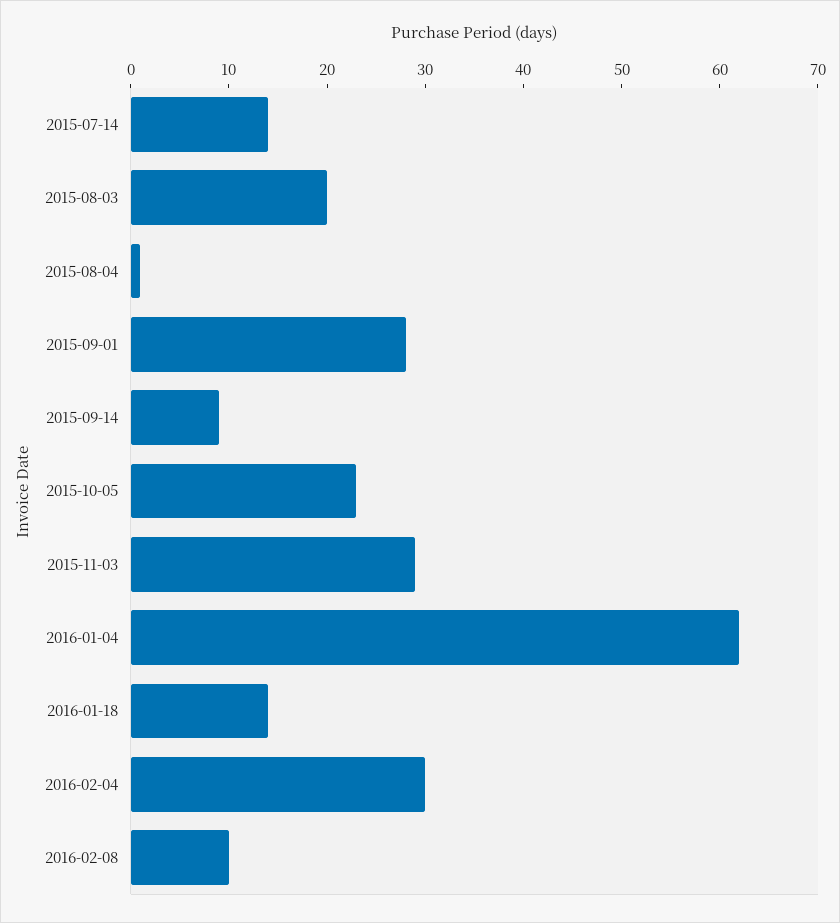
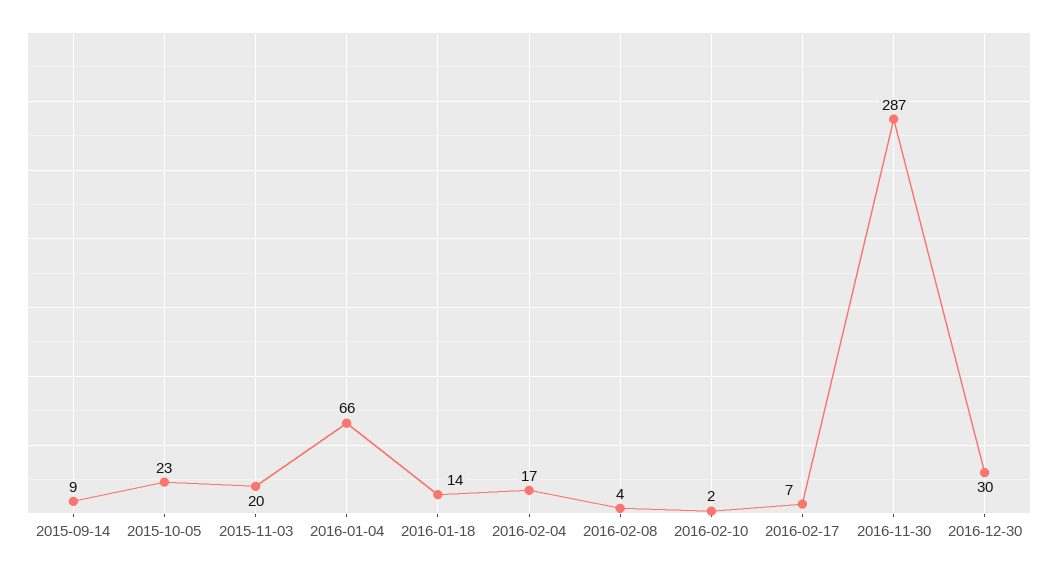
2015-07-14: 14 -> none
2015-08-03: 20 -> none
2015-08-04: 1 -> none
2015-09-01: 28 -> none
2015-11-03: 29 -> 20
2016-01-04: 62 -> 66
2016-02-04: 30 -> 17
2016-02-08: 10 -> 4
2016-02-10: none -> 2
2016-02-17: none -> 7
2016-11-30: none -> 287
2016-12-30: none -> 30

